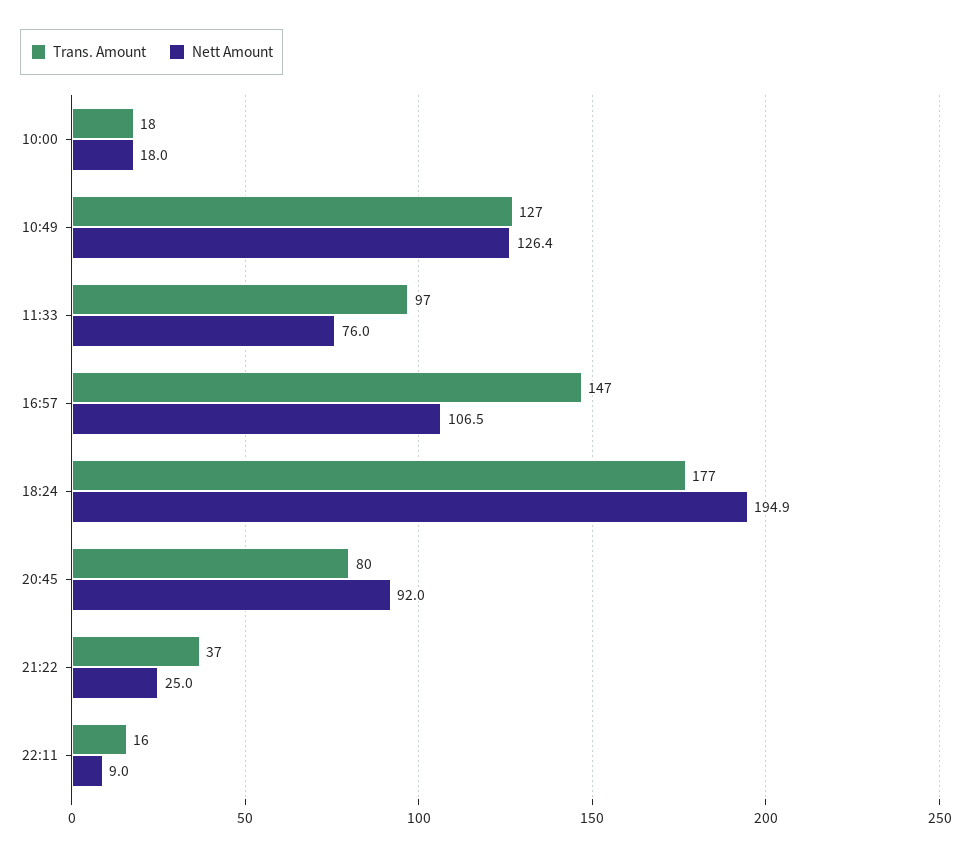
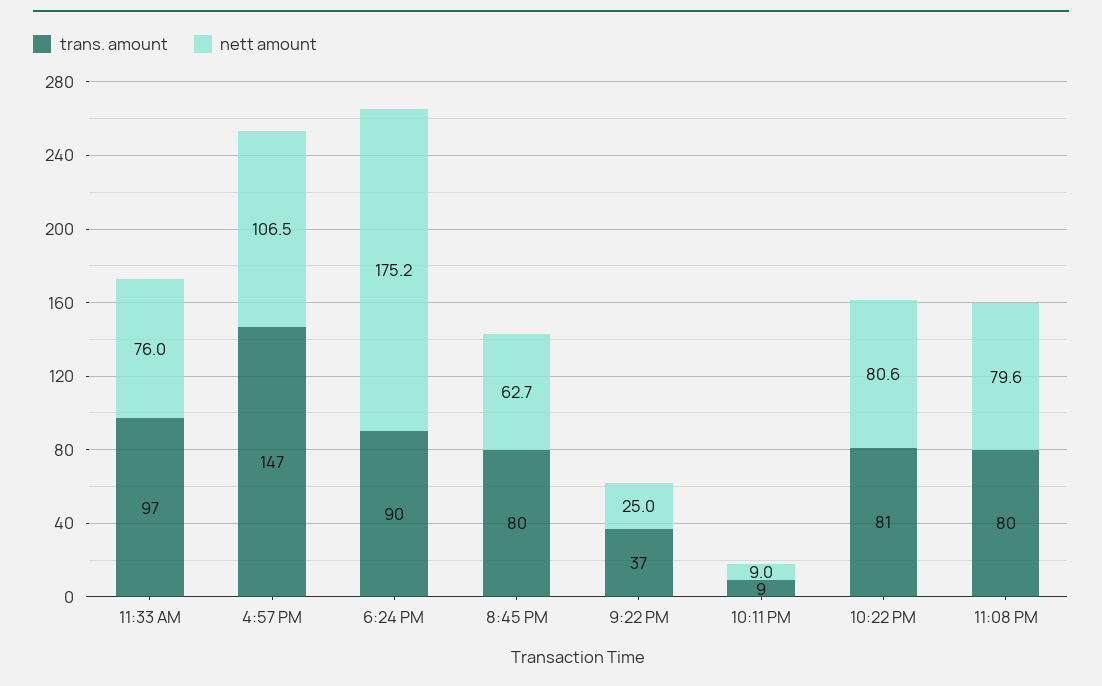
Trans. Amount, 10:00: 18 -> none
Nett Amount, 10:00: 18 -> none
Trans. Amount, 10:49: 127 -> none
Nett Amount, 10:49: 126.4 -> none
Trans. Amount, 18:24: 177 -> 90
Nett Amount, 18:24: 194.9 -> 175.2
Nett Amount, 20:45: 92 -> 62.7
Trans. Amount, 22:11: 16 -> 9
Trans. Amount, 10:22 PM: none -> 81
Nett Amount, 10:22 PM: none -> 80.6
Trans. Amount, 11:08 PM: none -> 80
Nett Amount, 11:08 PM: none -> 79.6

